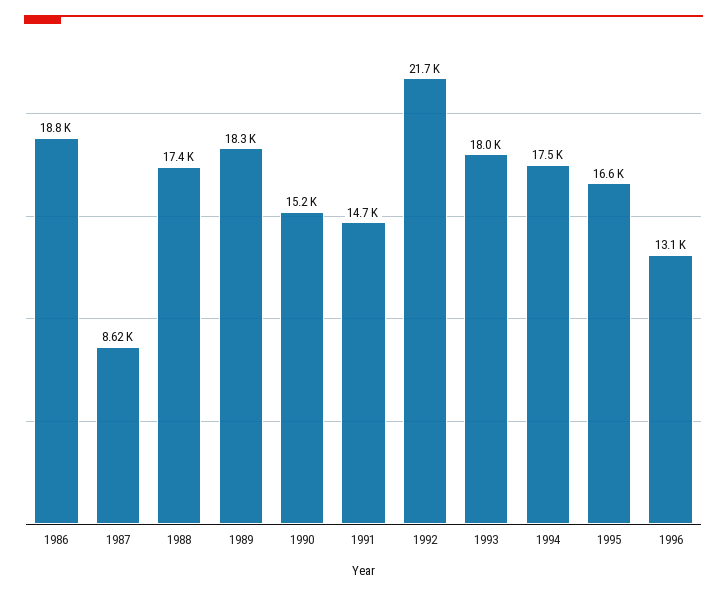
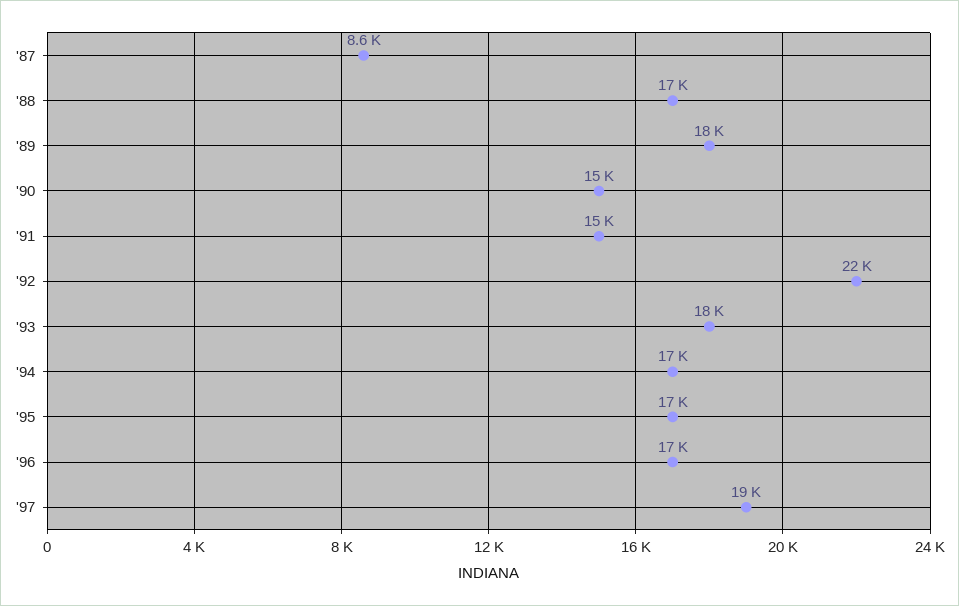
1986: 18800 -> none
1996: 13100 -> 17000
'97: none -> 19000

